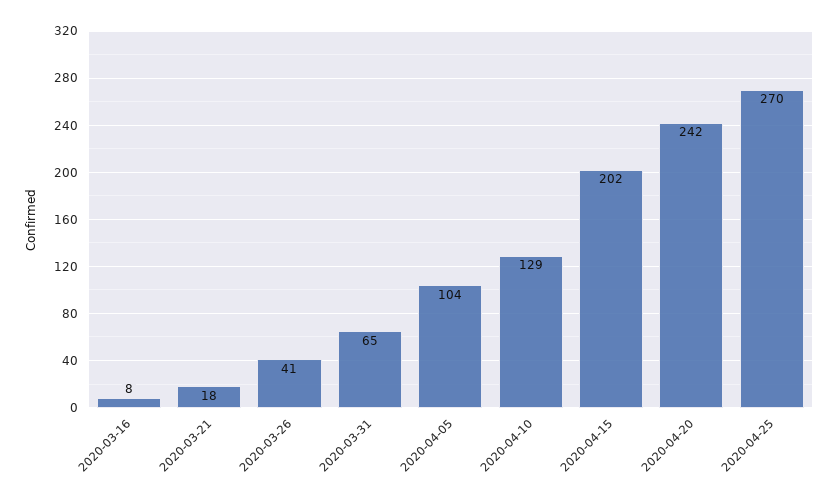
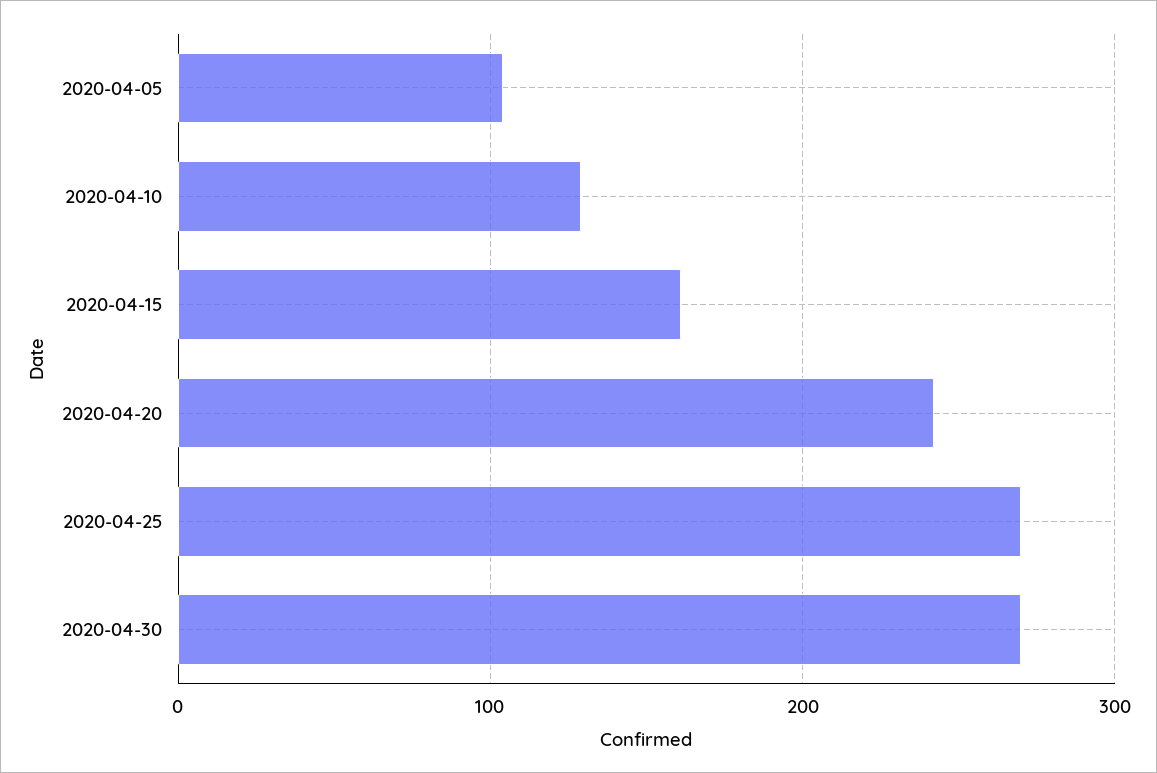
2020-03-16: 8 -> none
2020-03-21: 18 -> none
2020-03-26: 41 -> none
2020-03-31: 65 -> none
2020-04-15: 202 -> 160
2020-04-30: none -> 270

